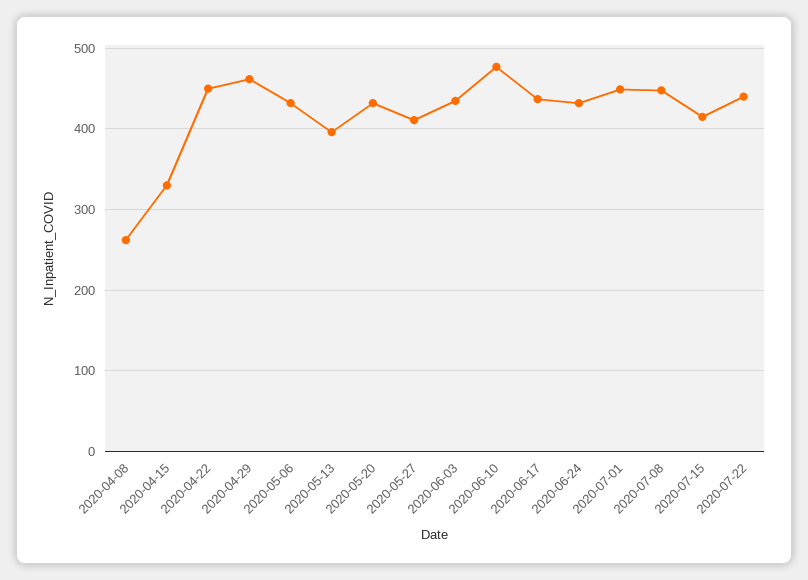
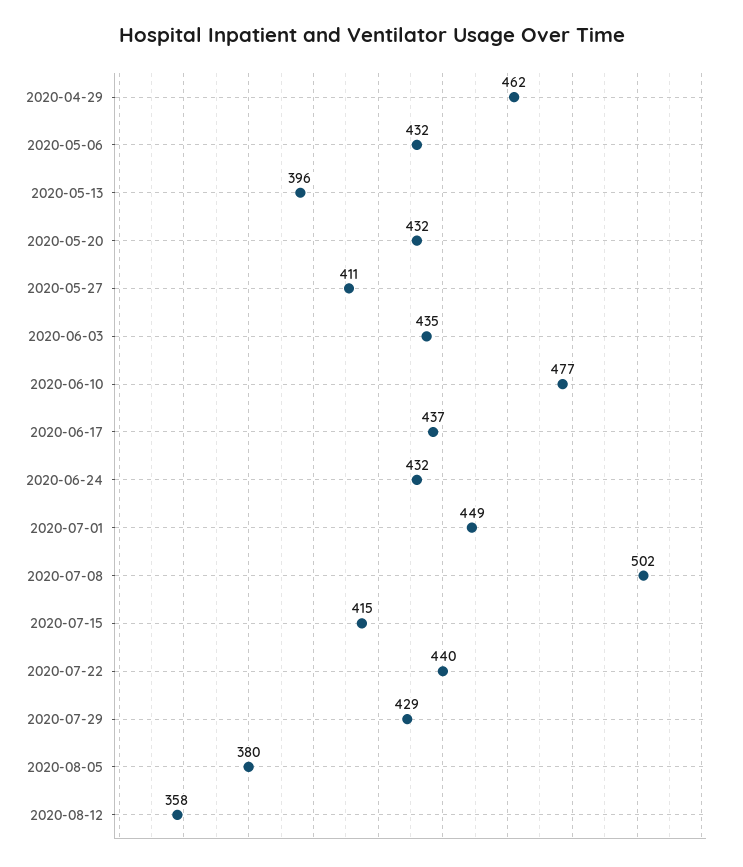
2020-04-08: 260 -> none
2020-04-15: 330 -> none
2020-04-22: 450 -> none
2020-07-08: 450 -> 502
2020-07-29: none -> 429
2020-08-05: none -> 380
2020-08-12: none -> 358

